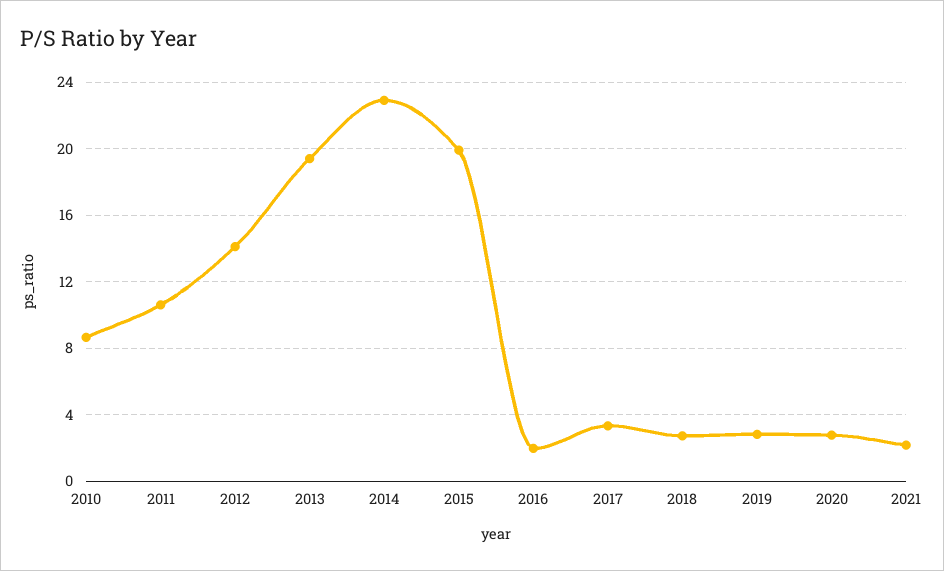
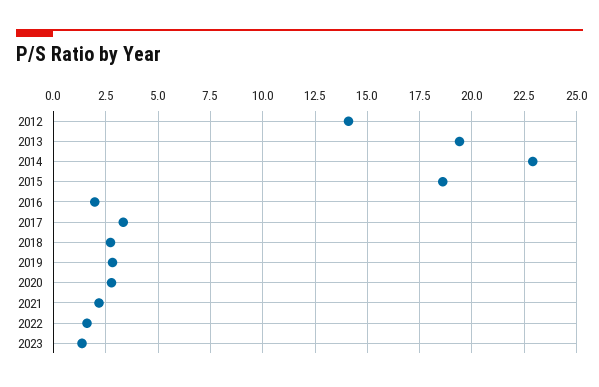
2010: 8.5 -> none
2011: 10.5 -> none
2015: 20 -> 18.5
2022: none -> 1.5
2023: none -> 1.5

